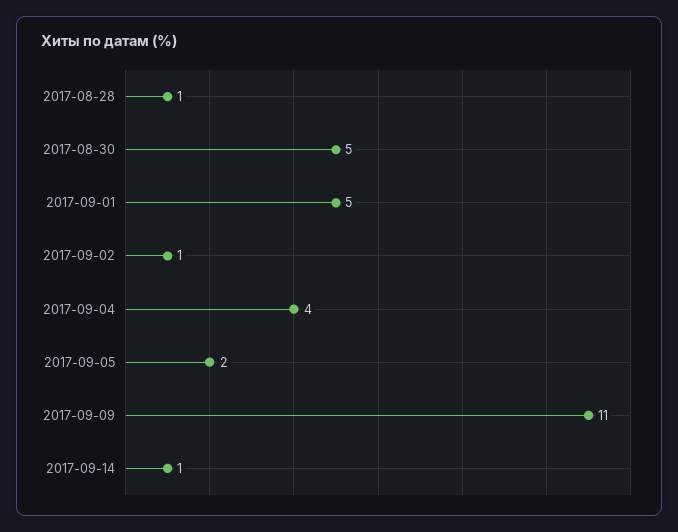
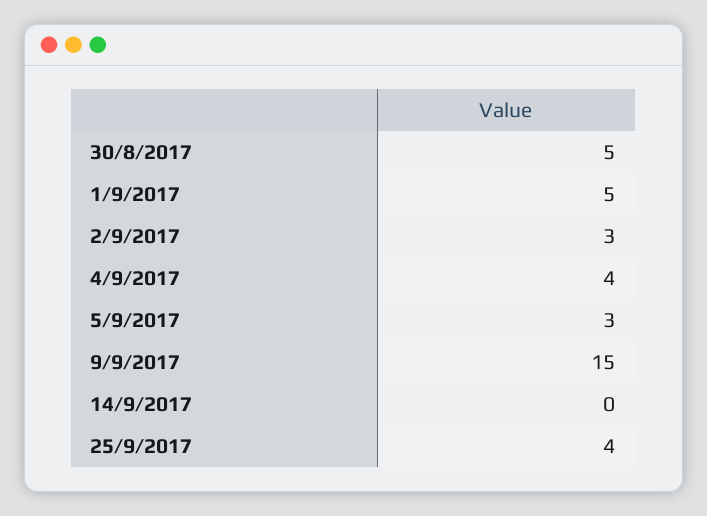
2017-08-28: 1 -> none
2017-09-02: 1 -> 3
2017-09-05: 2 -> 3
2017-09-09: 11 -> 15
2017-09-14: 1 -> 0
25/9/2017: none -> 4

